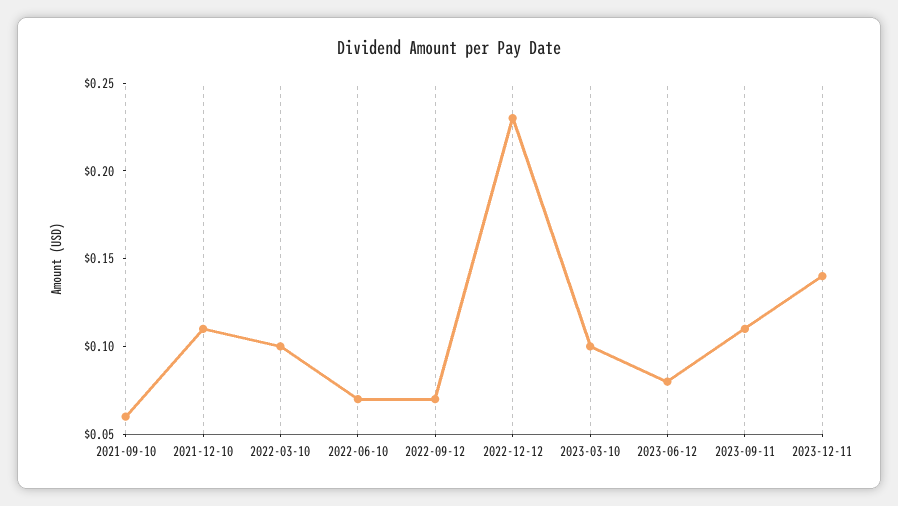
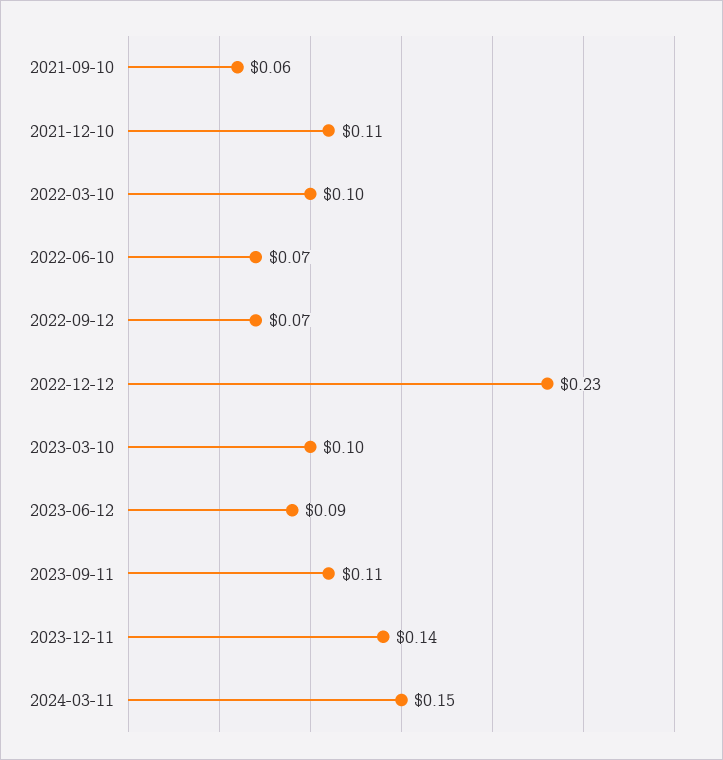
2023-06-12: 0.08 -> 0.09
2024-03-11: none -> 0.15

